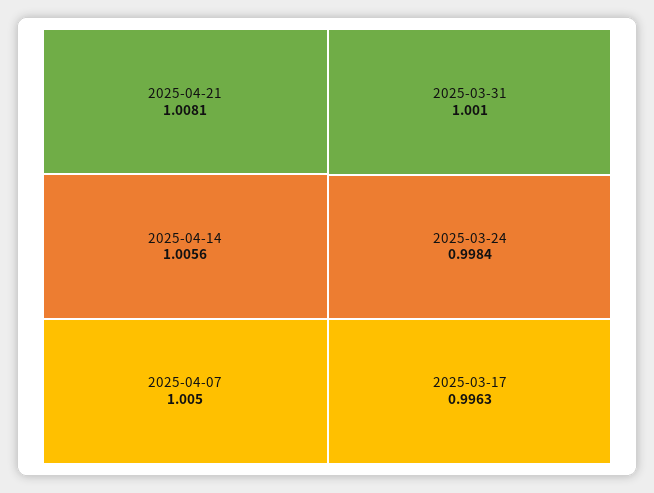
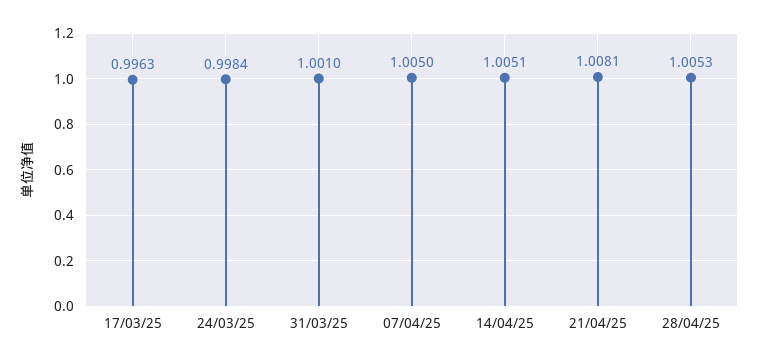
2025-04-14: 1.0056 -> 1.0051
28/04/25: none -> 1.0053

